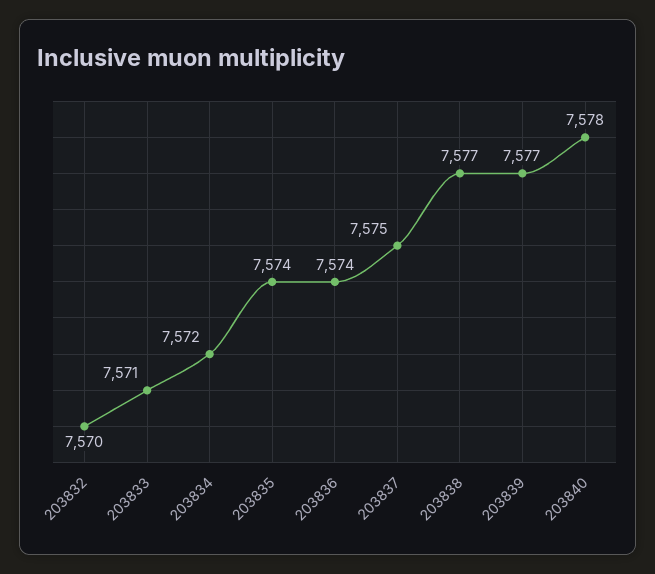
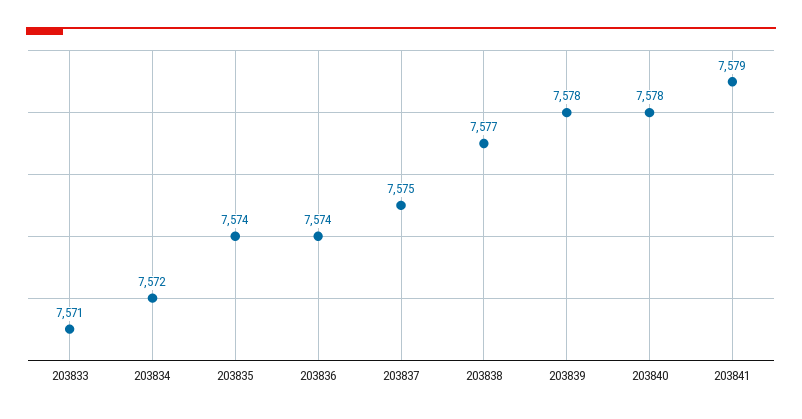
203832: 7570 -> none
203839: 7577 -> 7578
203841: none -> 7579

